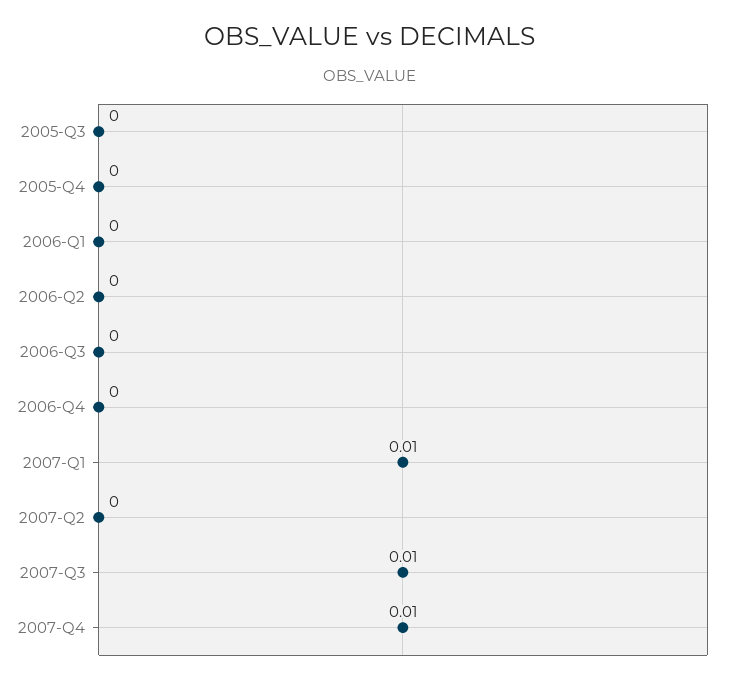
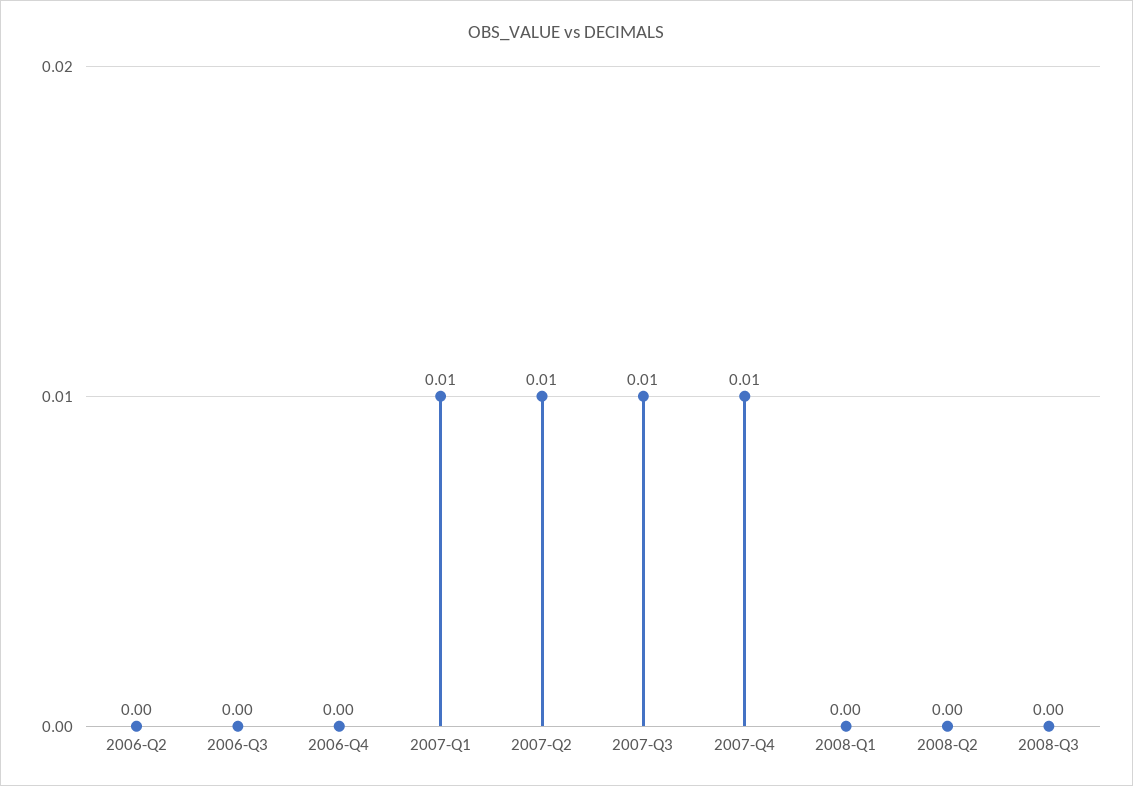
2005-Q3: 0 -> none
2005-Q4: 0 -> none
2006-Q1: 0 -> none
2007-Q2: 0 -> 0.01
2008-Q1: none -> 0
2008-Q2: none -> 0
2008-Q3: none -> 0

